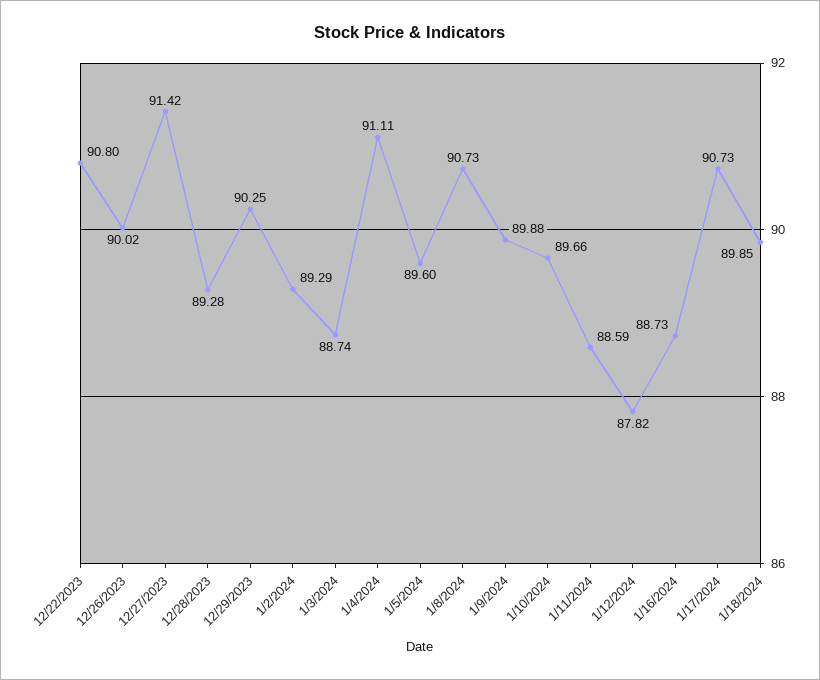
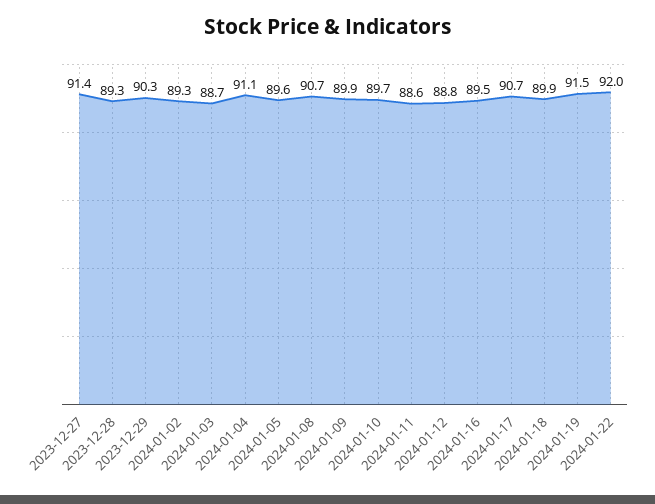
12/22/2023: 90.8 -> none
12/26/2023: 90.02 -> none
1/12/2024: 87.82 -> 88.8
1/16/2024: 88.73 -> 89.5
2024-01-19: none -> 91.5
2024-01-22: none -> 92

